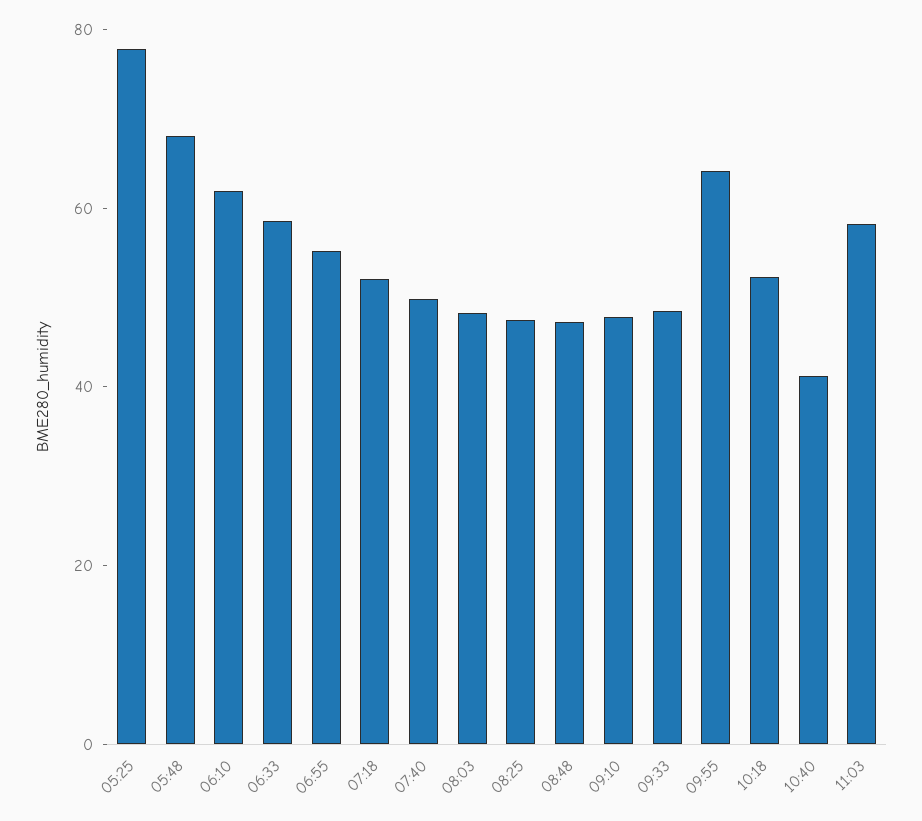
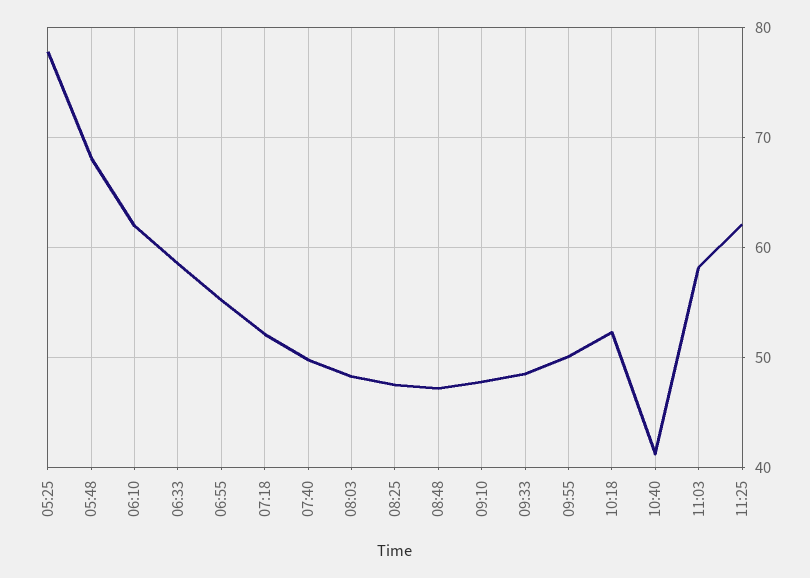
09:55: 65 -> 50
11:25: none -> 62

